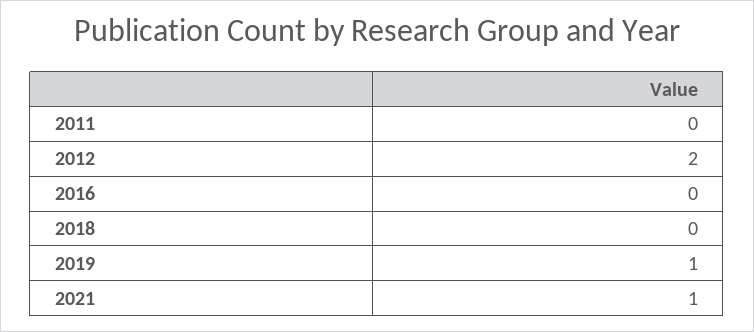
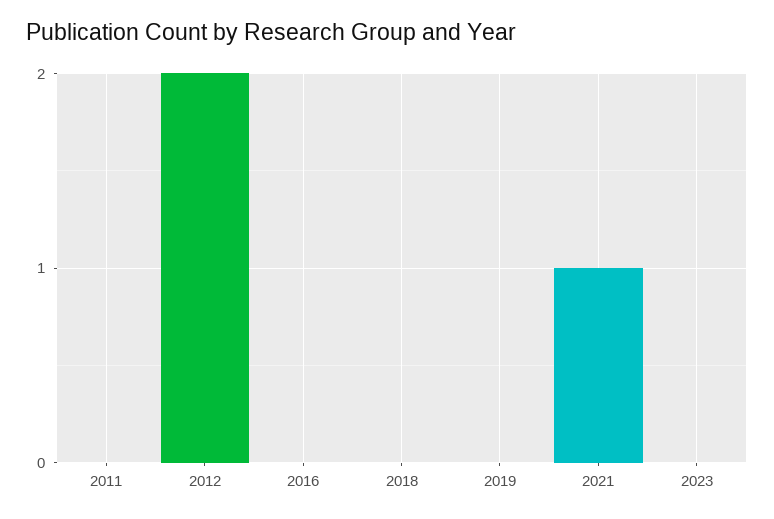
2019: 1 -> 0
2023: none -> 0

